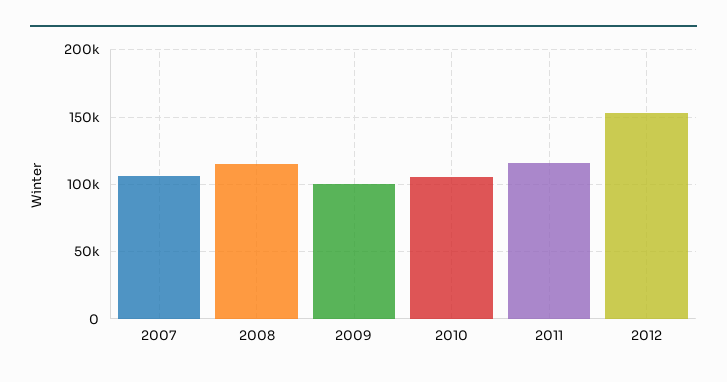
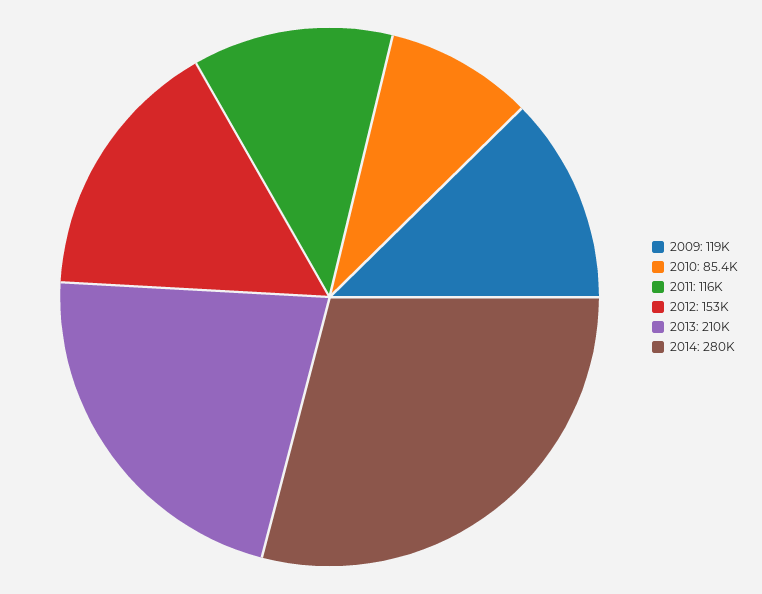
2007: 105000 -> none
2008: 115000 -> none
2009: 100000 -> 119000
2010: 105000 -> 85400
2013: none -> 210000
2014: none -> 280000

